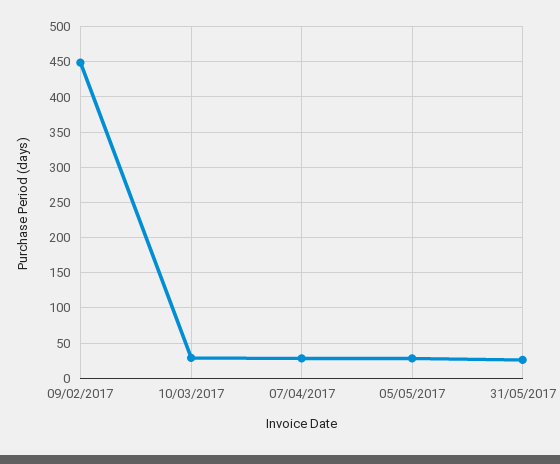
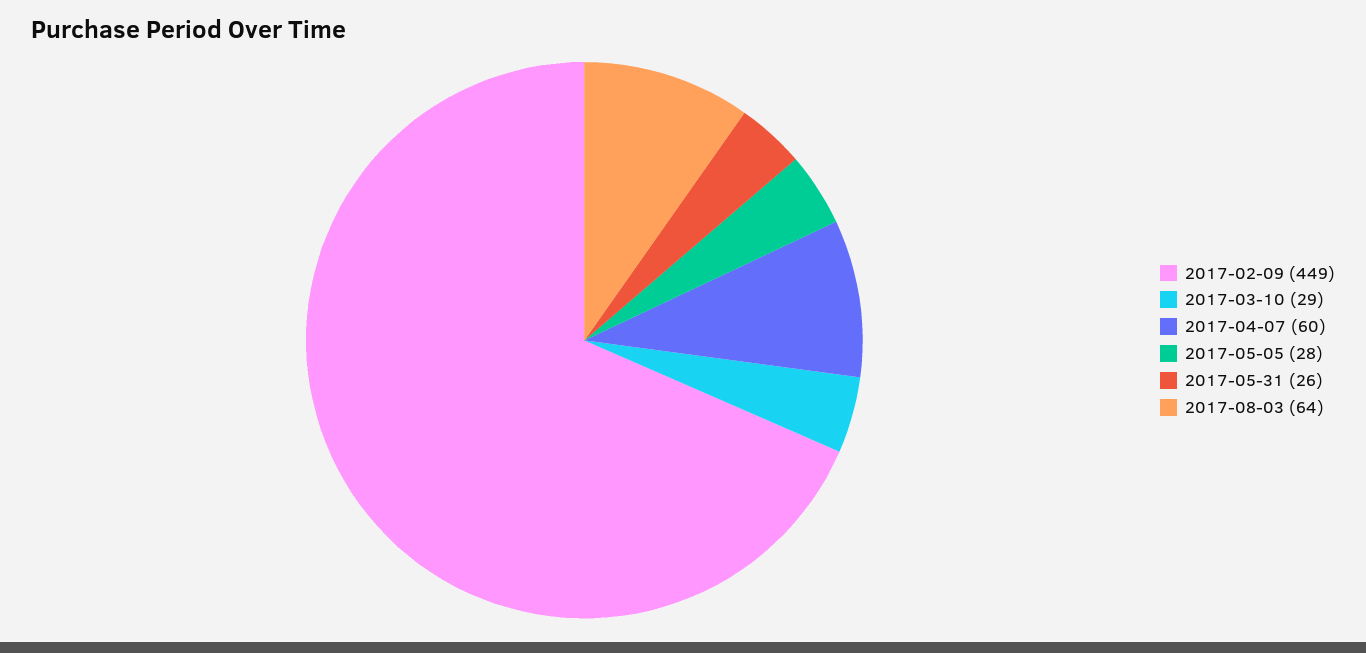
07/04/2017: 30 -> 60
2017-08-03: none -> 64

